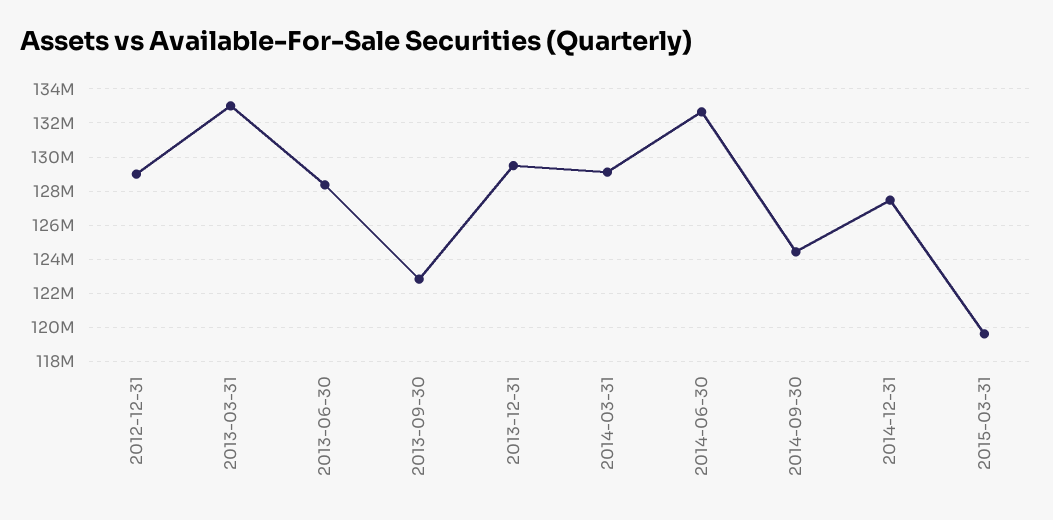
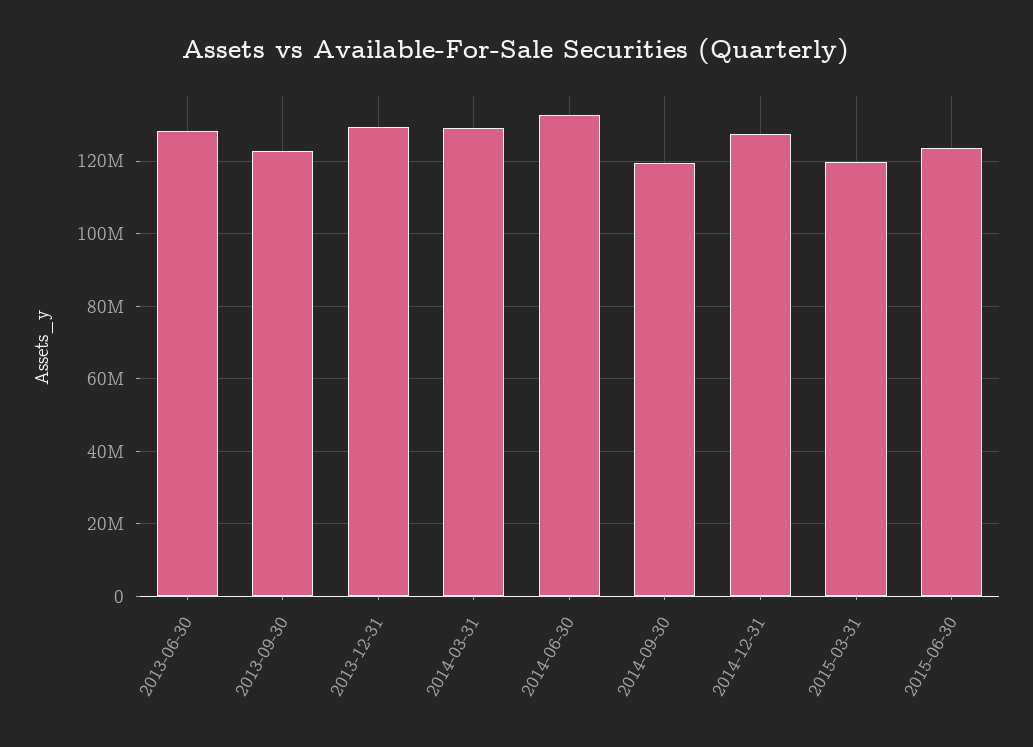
2012-12-31: 129000000 -> none
2013-03-31: 133000000 -> none
2014-09-30: 124500000 -> 120000000
2015-06-30: none -> 124000000

